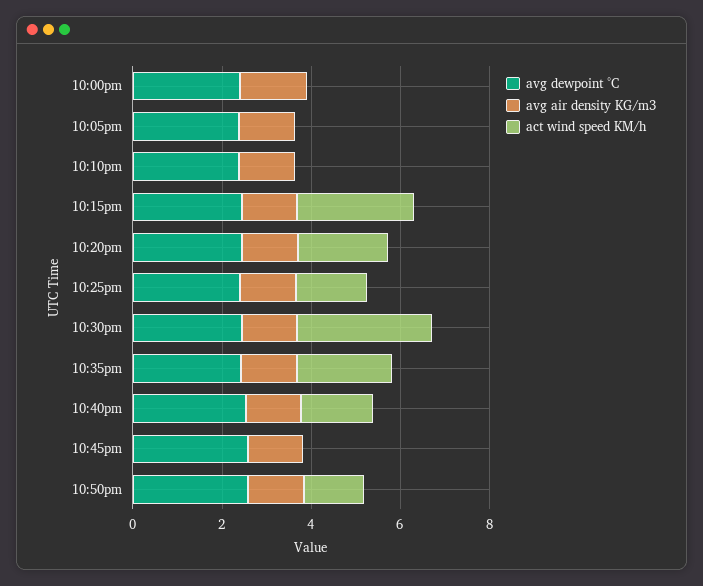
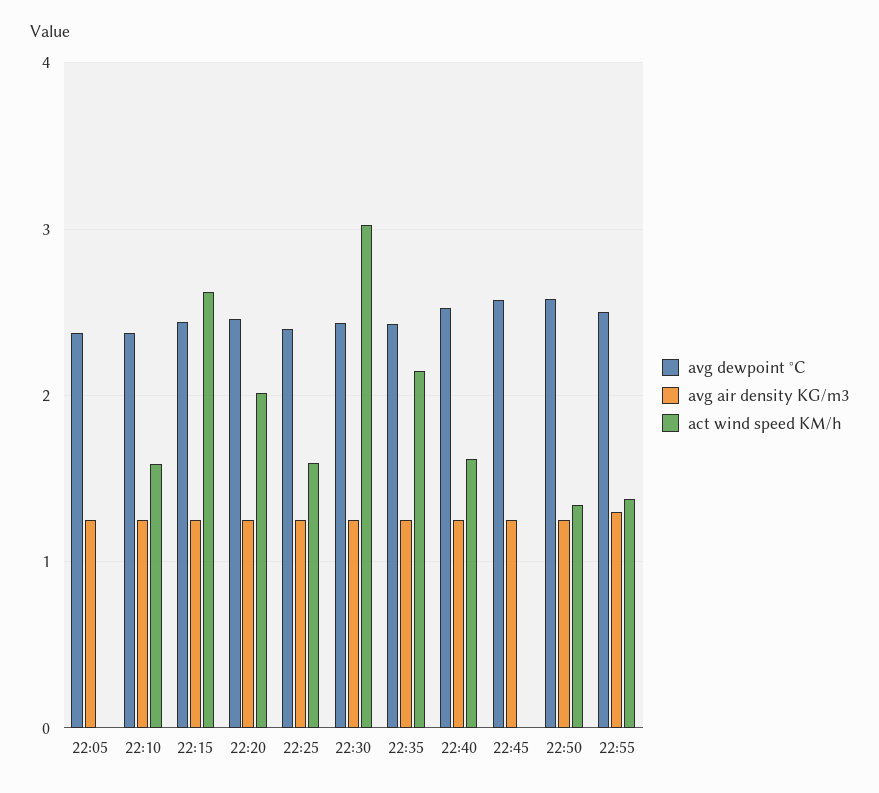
avg dewpoint °C, 10:00pm: 2.5 -> none
avg air density KG/m3, 10:00pm: 1.5 -> none
act wind speed KM/h, 10:00pm: 0 -> none
act wind speed KM/h, 10:10pm: 0 -> 1.6
avg dewpoint °C, 22:55: none -> 2.5
avg air density KG/m3, 22:55: none -> 1.3
act wind speed KM/h, 22:55: none -> 1.4

